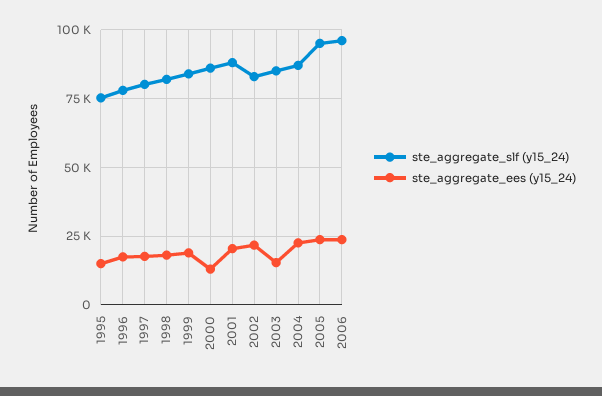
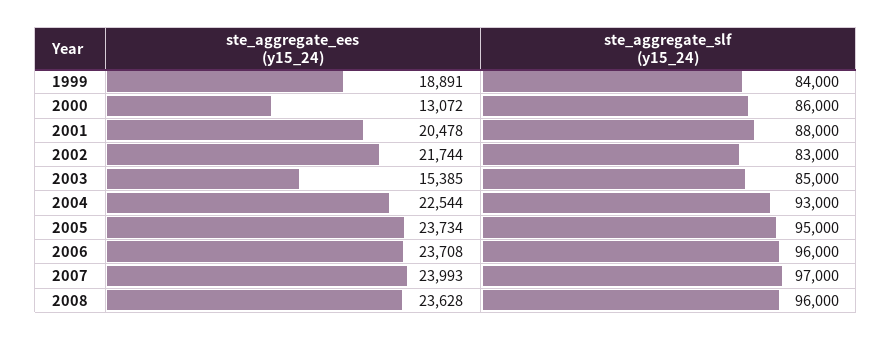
ste_aggregate_slf (y15_24), 1995: 75000 -> none
ste_aggregate_ees (y15_24), 1995: 15000 -> none
ste_aggregate_slf (y15_24), 1996: 77500 -> none
ste_aggregate_ees (y15_24), 1996: 17500 -> none
ste_aggregate_slf (y15_24), 1997: 80000 -> none
ste_aggregate_ees (y15_24), 1997: 17500 -> none
ste_aggregate_slf (y15_24), 1998: 82500 -> none
ste_aggregate_ees (y15_24), 1998: 17500 -> none
ste_aggregate_slf (y15_24), 2004: 87500 -> 93000
ste_aggregate_ees (y15_24), 2007: none -> 23993
ste_aggregate_slf (y15_24), 2007: none -> 97000
ste_aggregate_ees (y15_24), 2008: none -> 23628
ste_aggregate_slf (y15_24), 2008: none -> 96000

